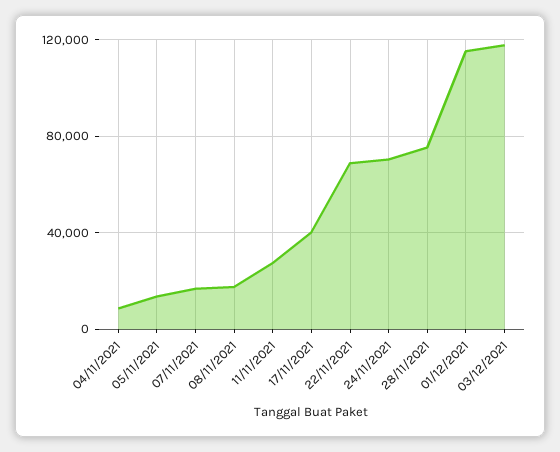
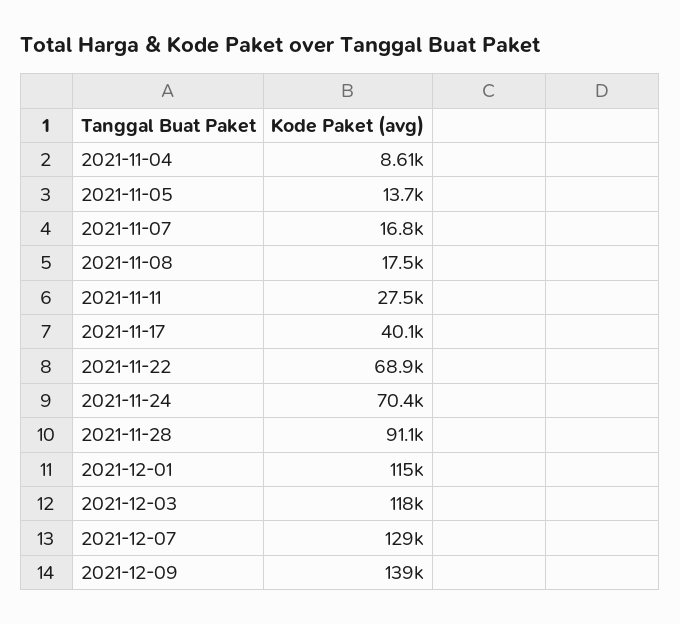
28/11/2021: 75000 -> 91100
2021-12-07: none -> 129000
2021-12-09: none -> 139000

